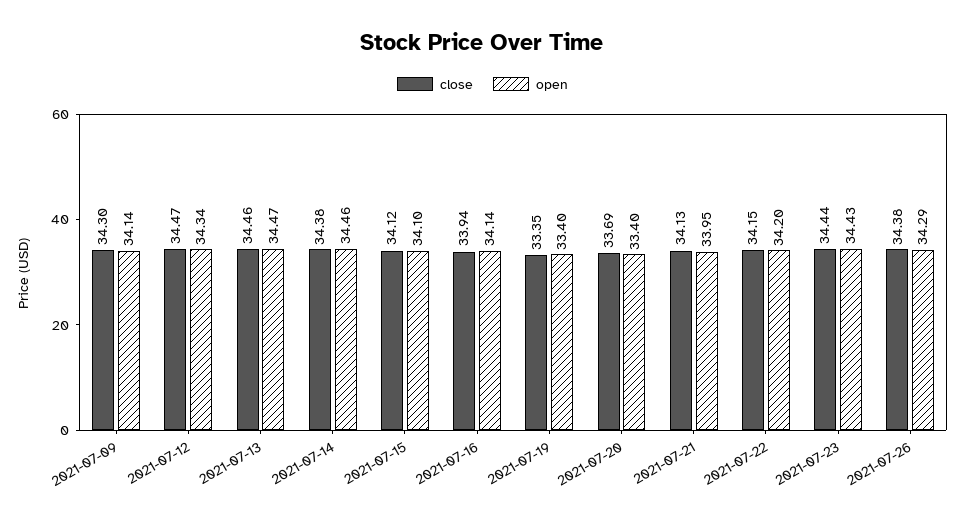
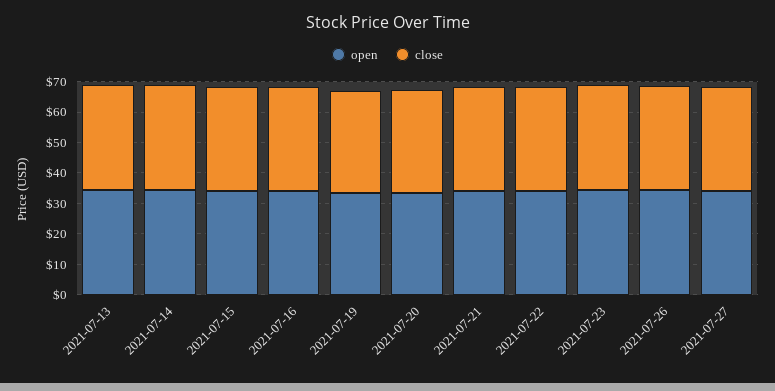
close, 2021-07-09: 34.3 -> none
open, 2021-07-09: 34.14 -> none
close, 2021-07-12: 34.47 -> none
open, 2021-07-12: 34.34 -> none
open, 2021-07-27: none -> 35
close, 2021-07-27: none -> 35

